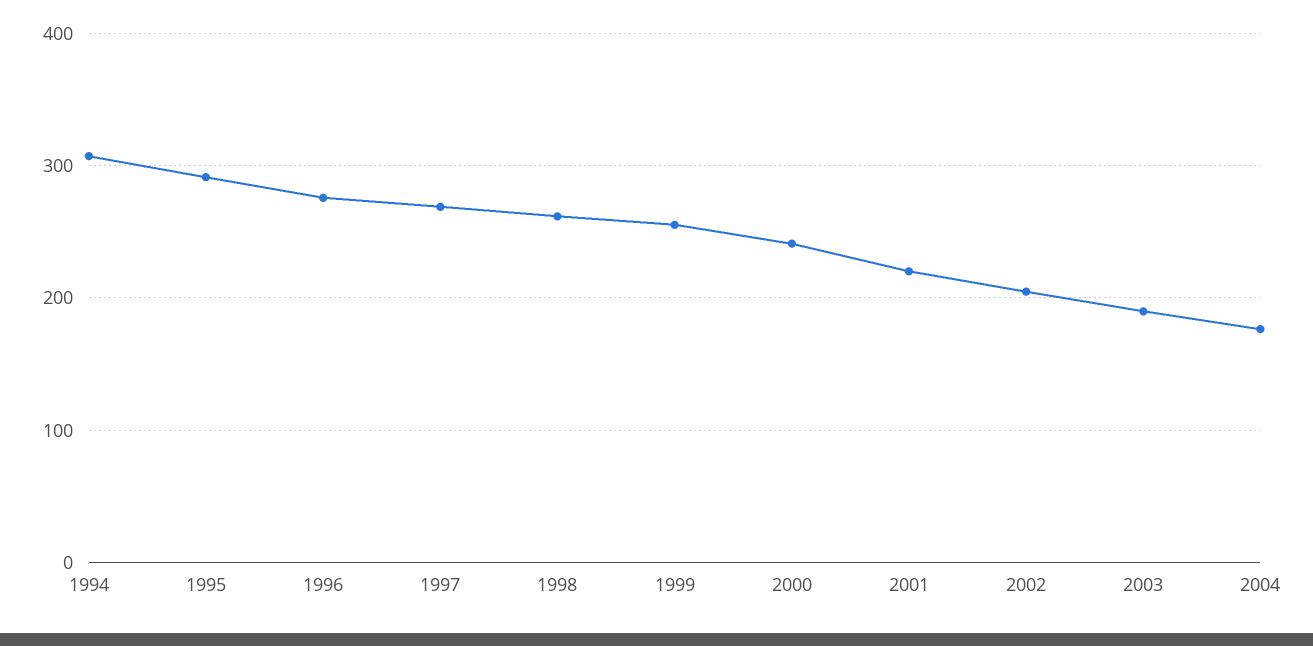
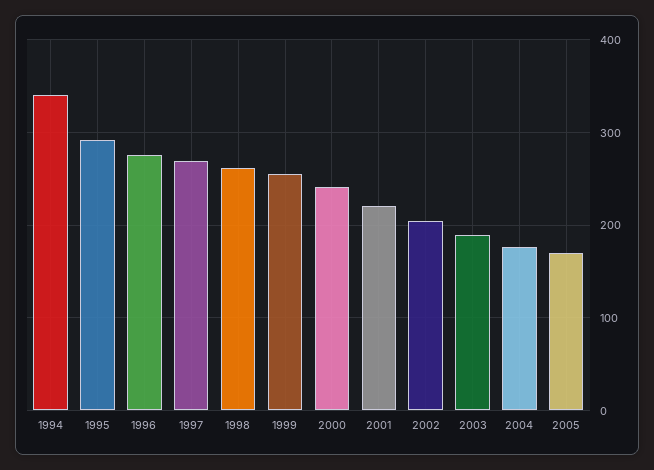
1994: 310 -> 340
2005: none -> 170

